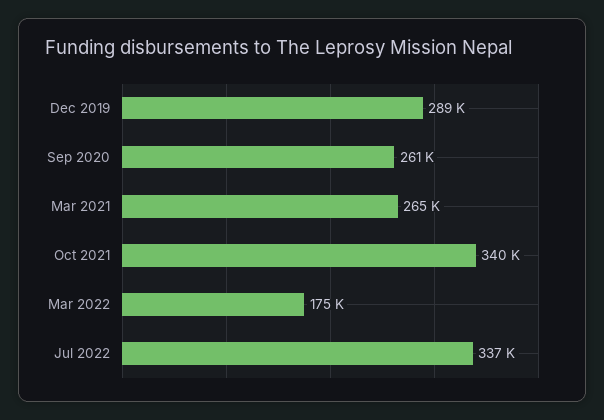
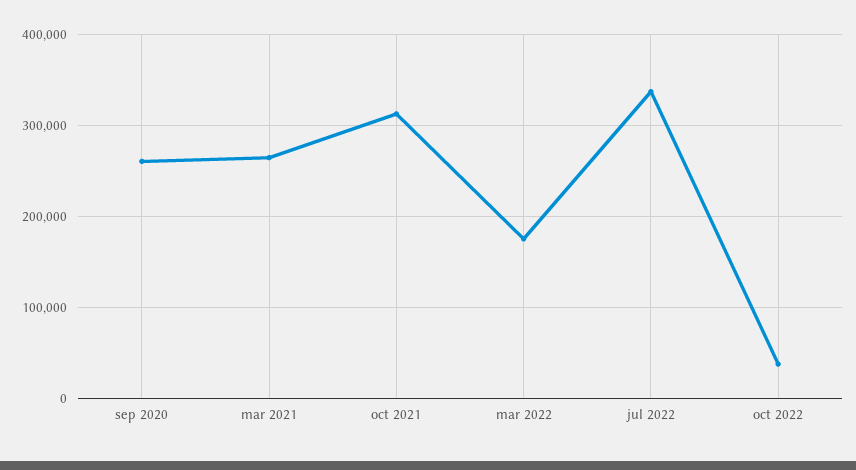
Dec 2019: 289000 -> none
Oct 2021: 340000 -> 310000
oct 2022: none -> 40000

